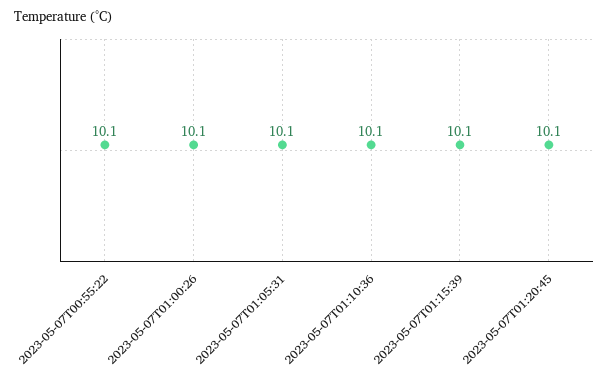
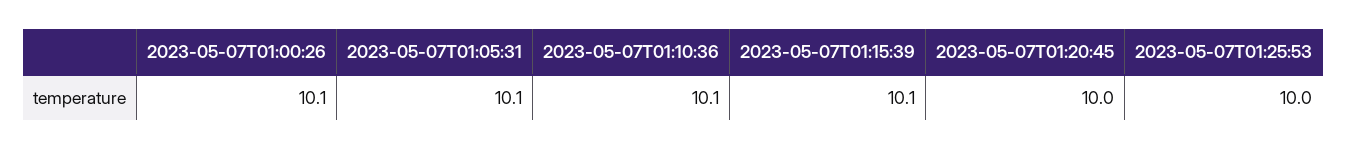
2023-05-07T00:55:22: 10.1 -> none
2023-05-07T01:20:45: 10.1 -> 10
2023-05-07T01:25:53: none -> 10

